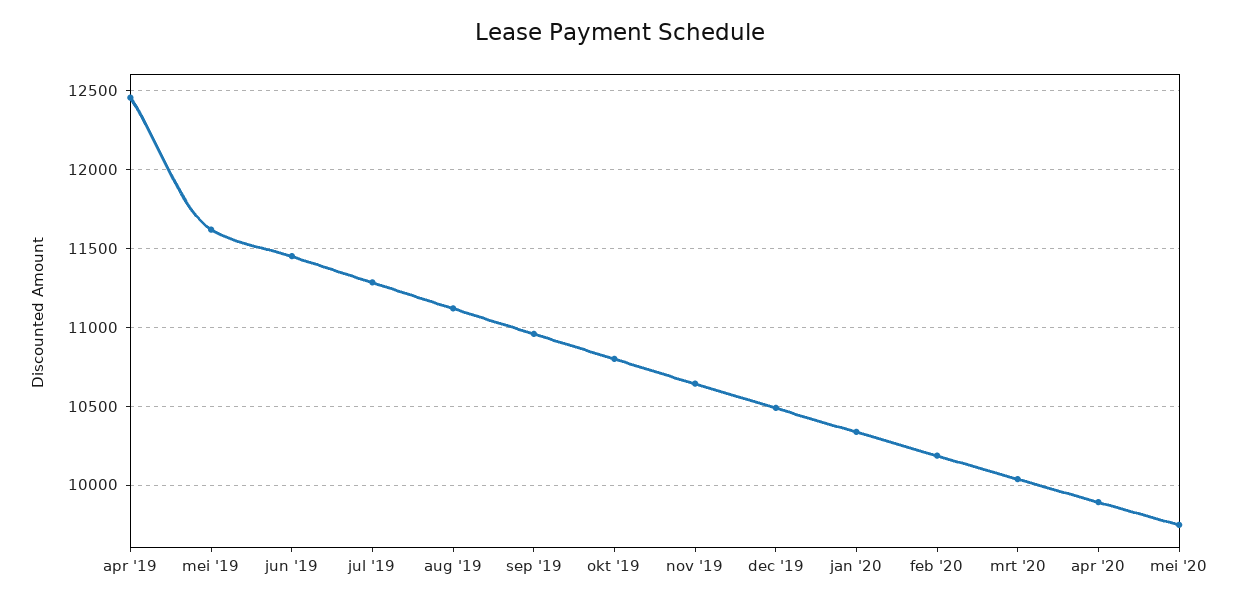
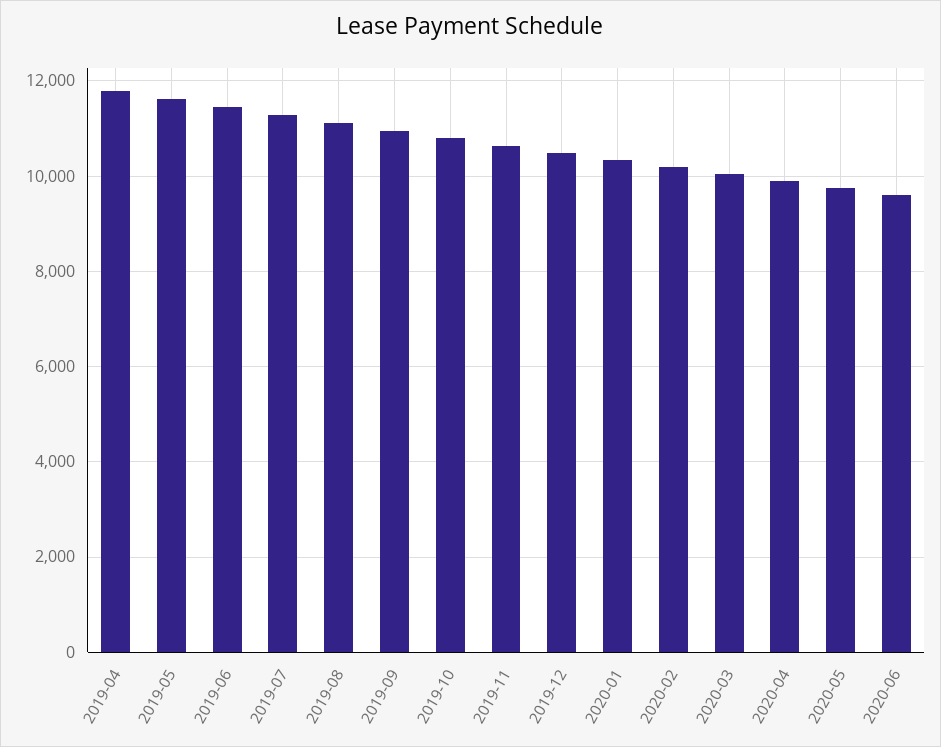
apr '19: 12450 -> 11800
2020-06: none -> 9600

